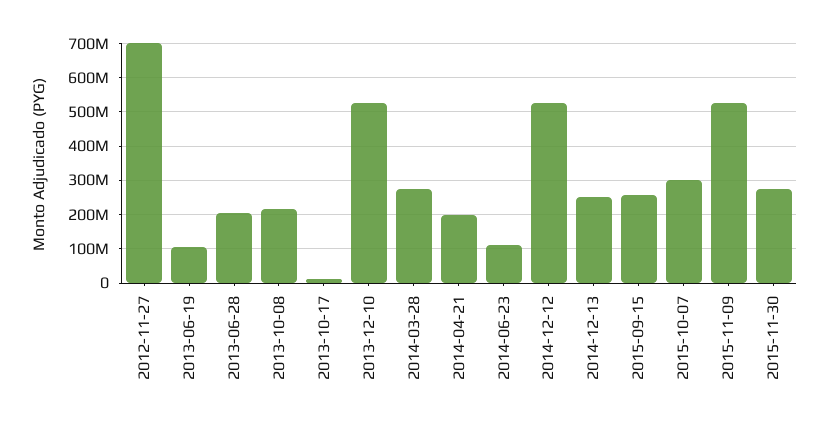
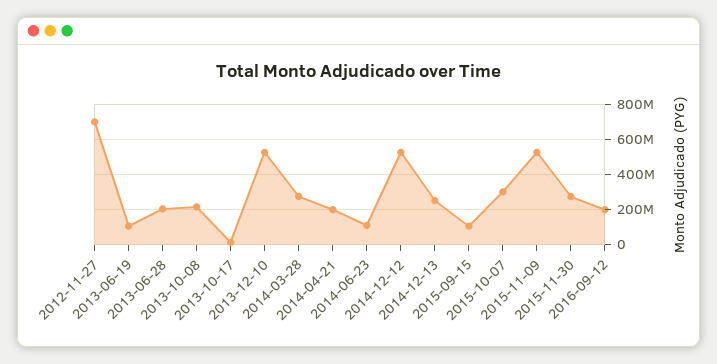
2015-09-15: 260000000 -> 100000000
2016-09-12: none -> 200000000

